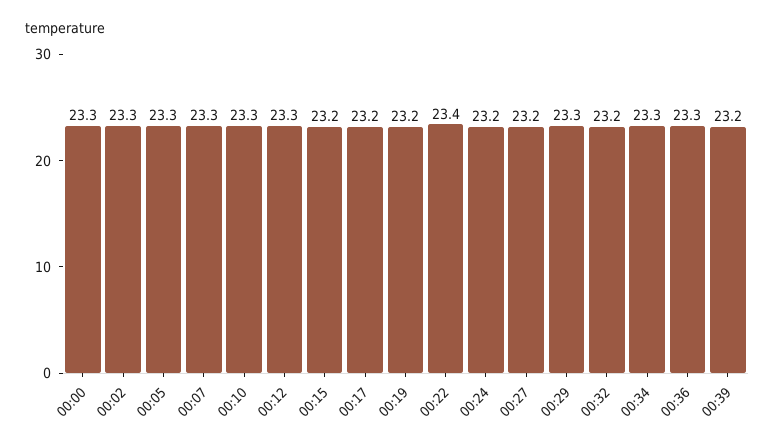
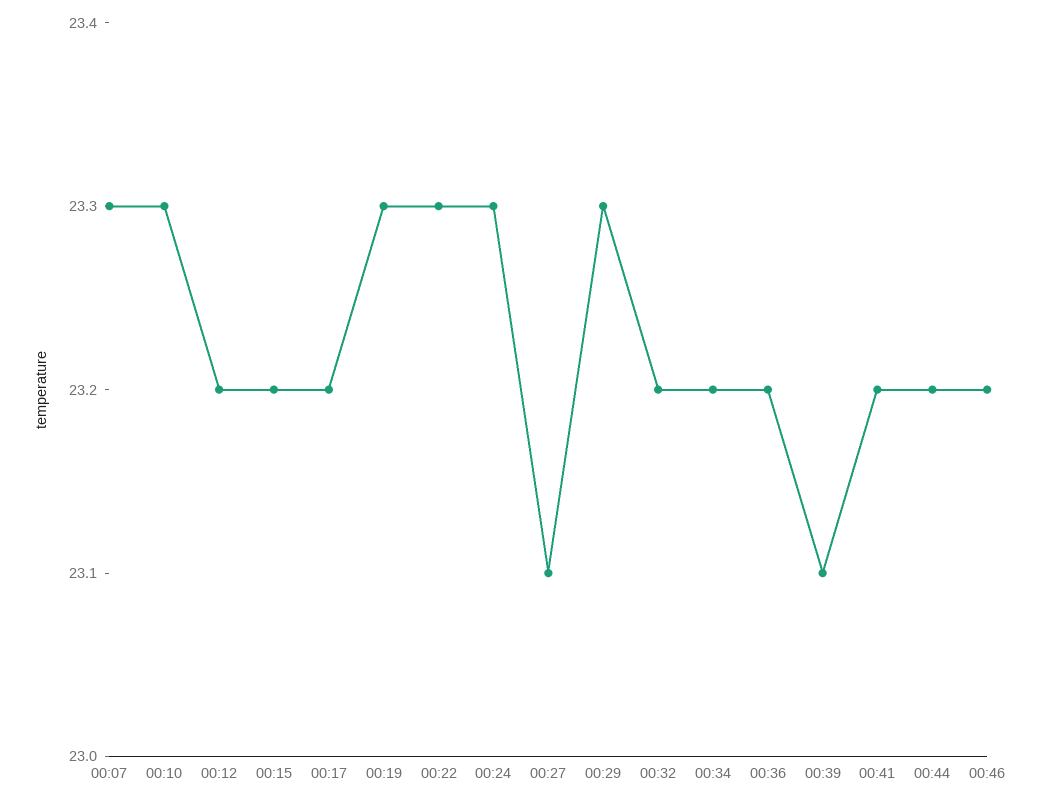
00:00: 23.3 -> none
00:02: 23.3 -> none
00:05: 23.3 -> none
00:12: 23.3 -> 23.2
00:19: 23.2 -> 23.3
00:22: 23.4 -> 23.3
00:24: 23.2 -> 23.3
00:27: 23.2 -> 23.1
00:34: 23.3 -> 23.2
00:36: 23.3 -> 23.2
00:39: 23.2 -> 23.1
00:41: none -> 23.2
00:44: none -> 23.2
00:46: none -> 23.2

